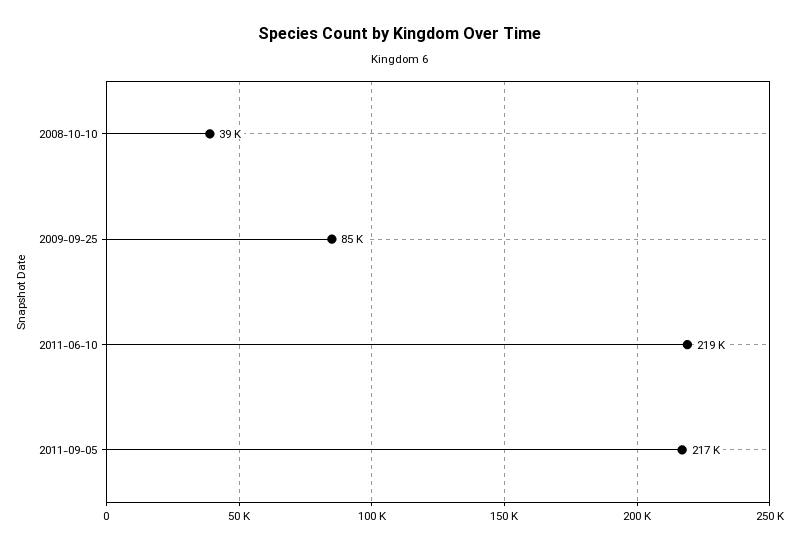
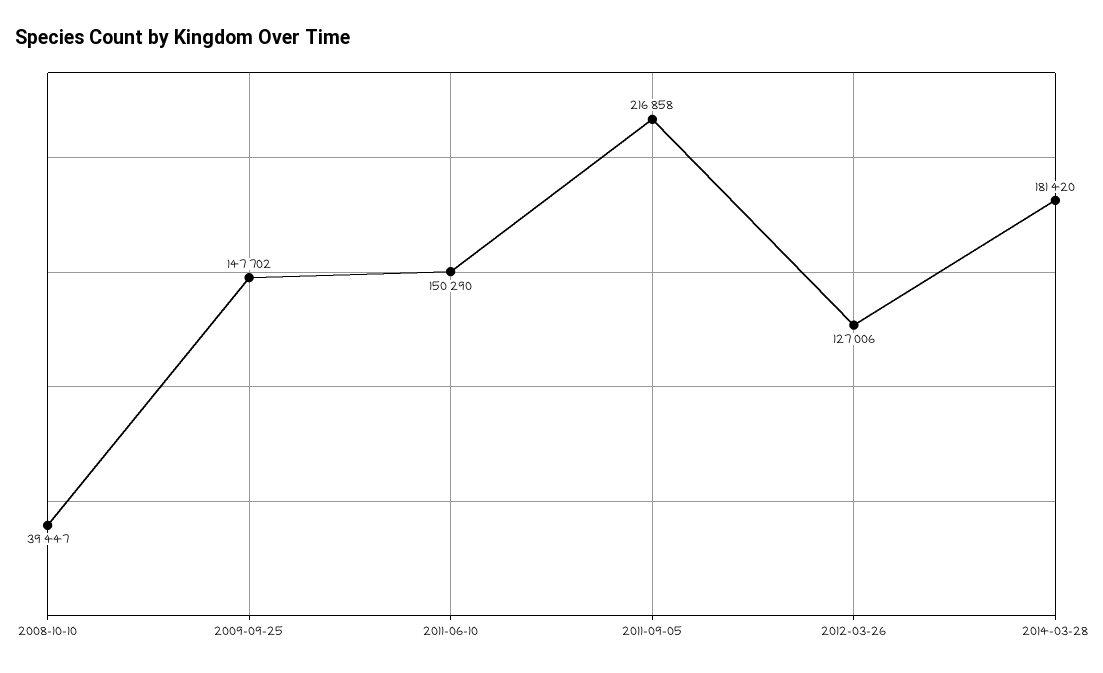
2009-09-25: 85000 -> 147702
2011-06-10: 219000 -> 150290
2012-03-26: none -> 127006
2014-03-28: none -> 181420

